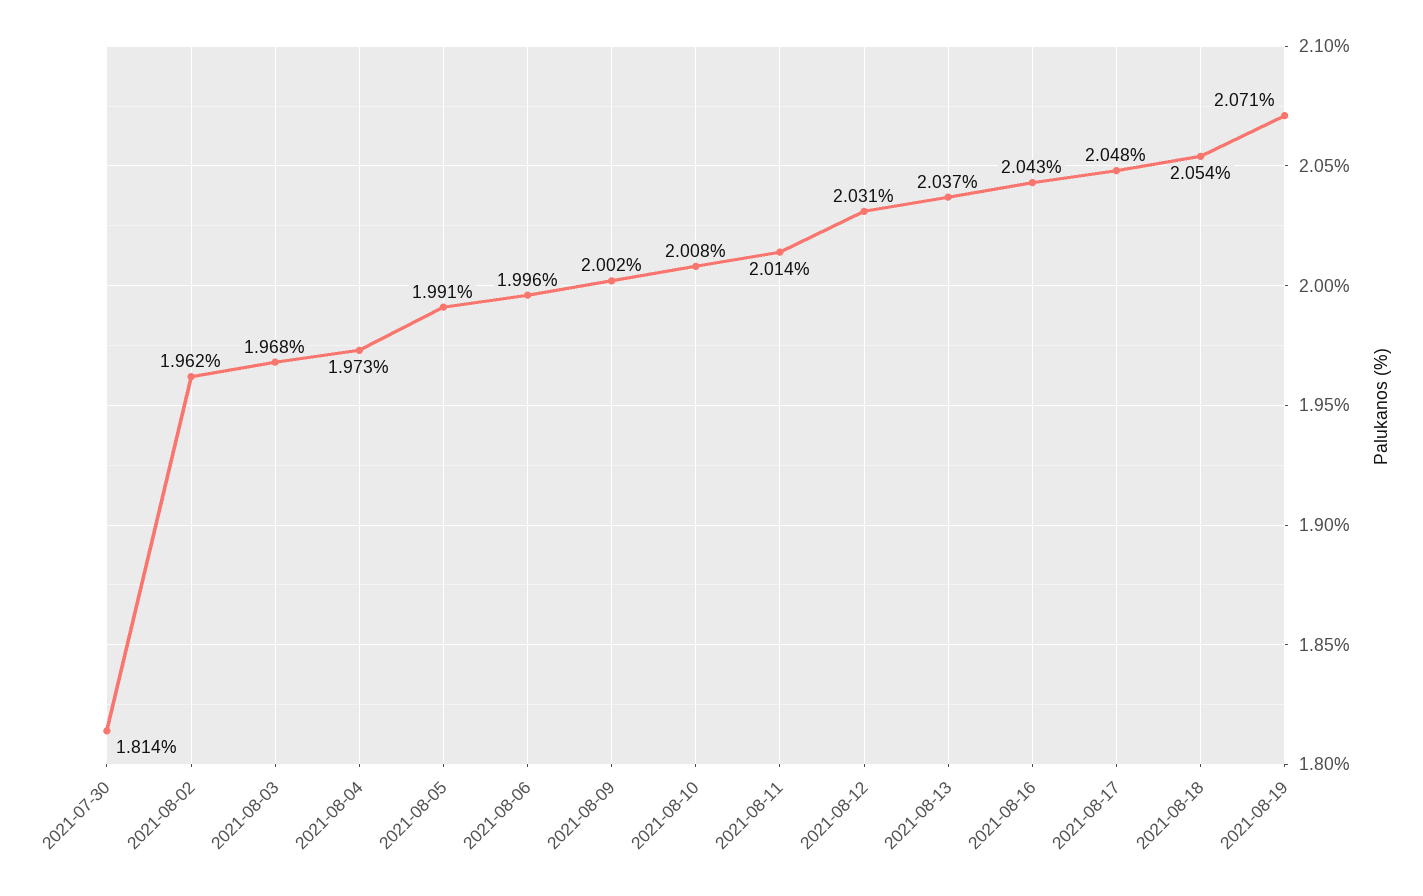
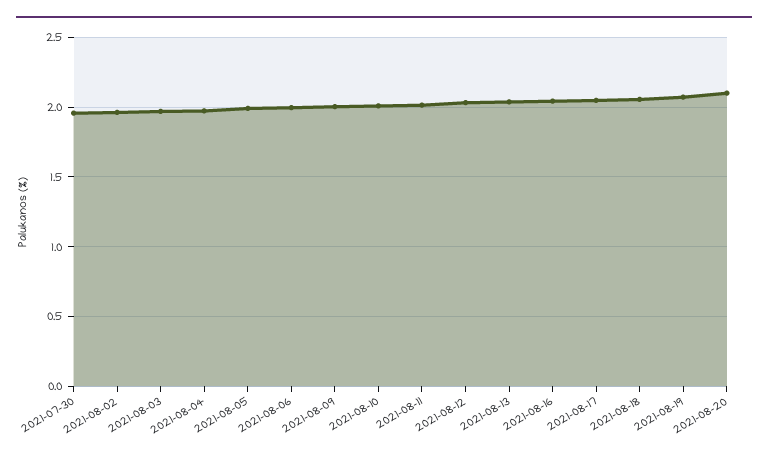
2021-07-30: 1.814 -> 1.95
2021-08-20: none -> 2.1

